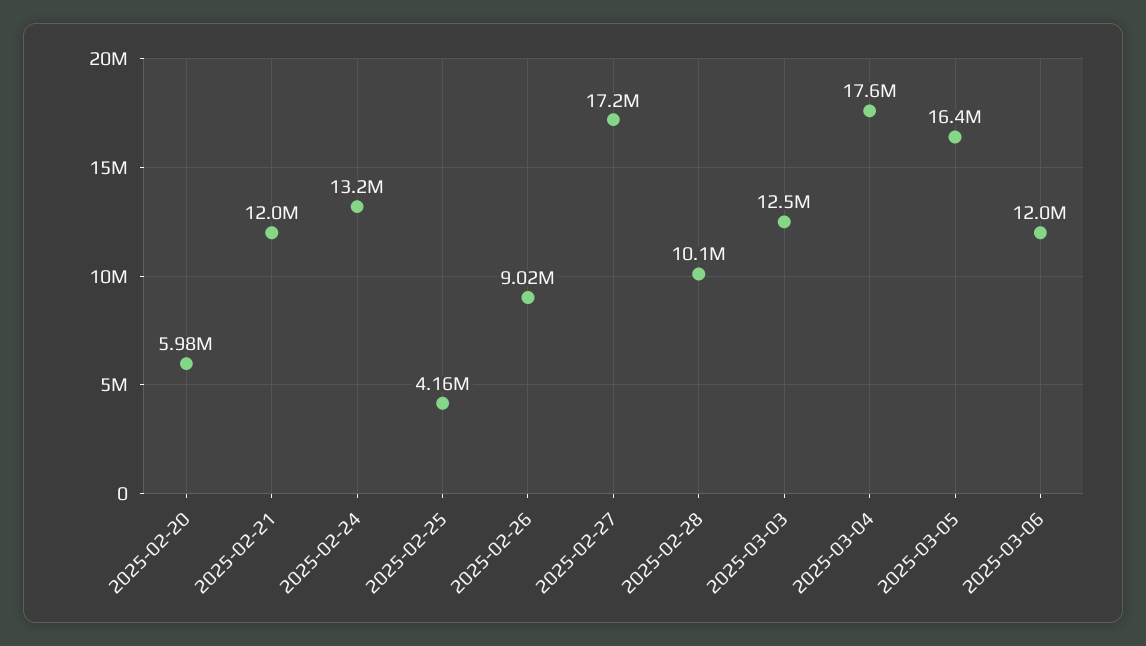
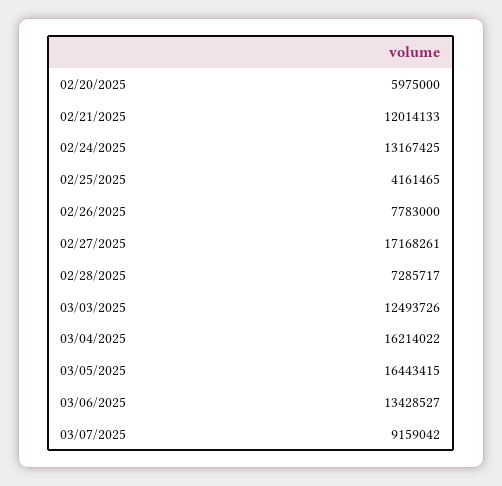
2025-02-26: 9020000 -> 7783000
2025-02-28: 10100000 -> 7285717
2025-03-04: 17600000 -> 16214022
2025-03-06: 12000000 -> 13428527
03/07/2025: none -> 9159042

